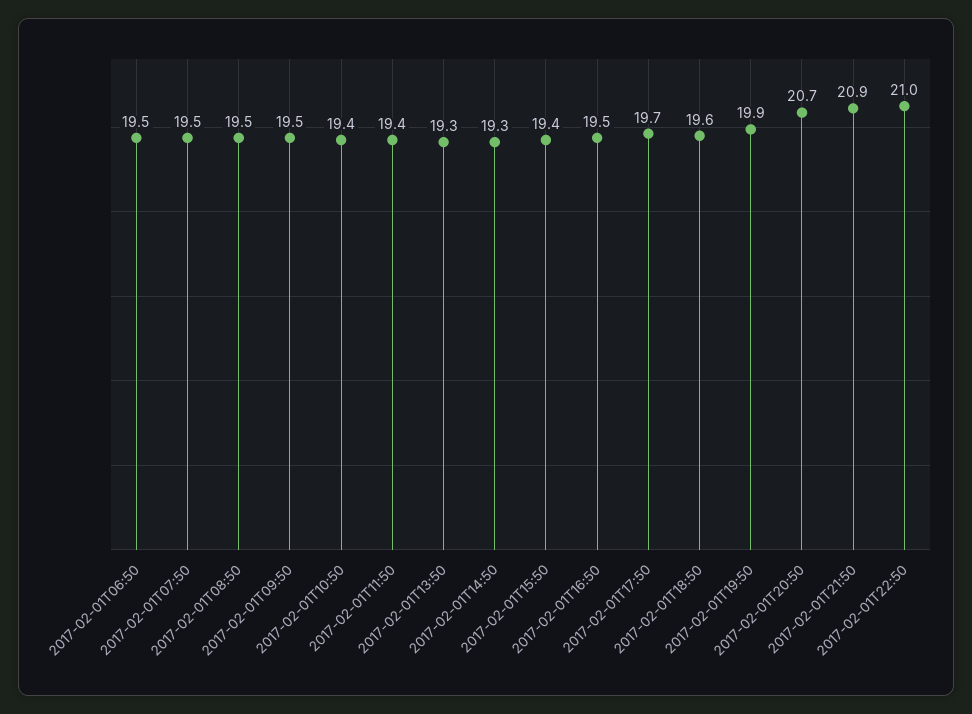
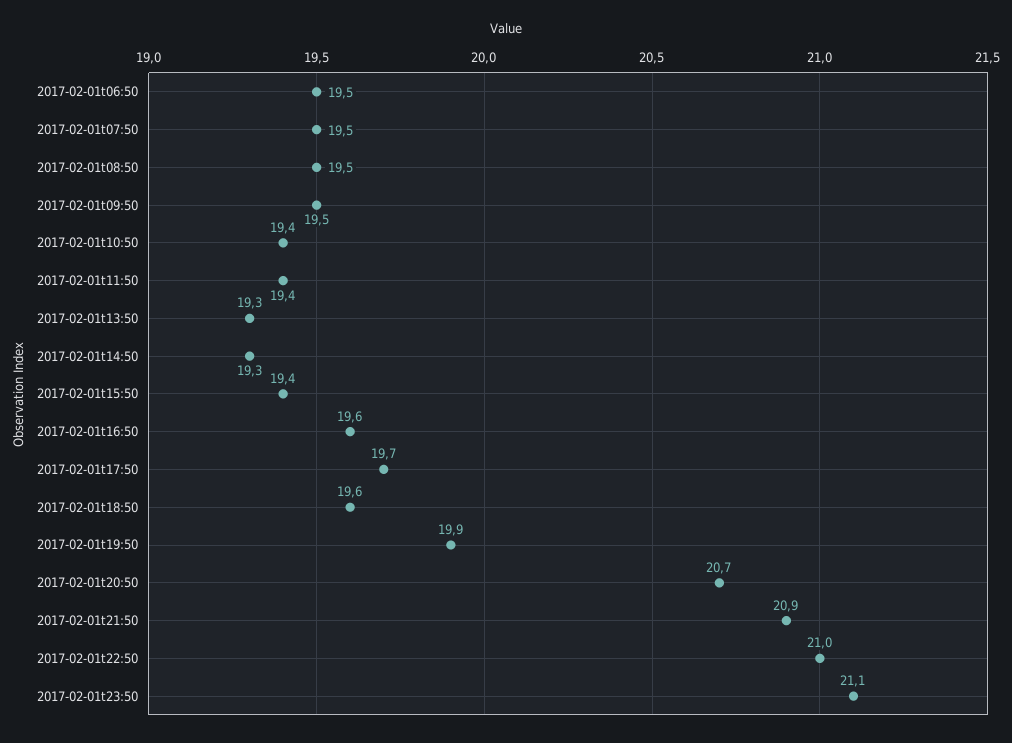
2017-02-01T16:50: 19.5 -> 19.6
2017-02-01t23:50: none -> 21.1

